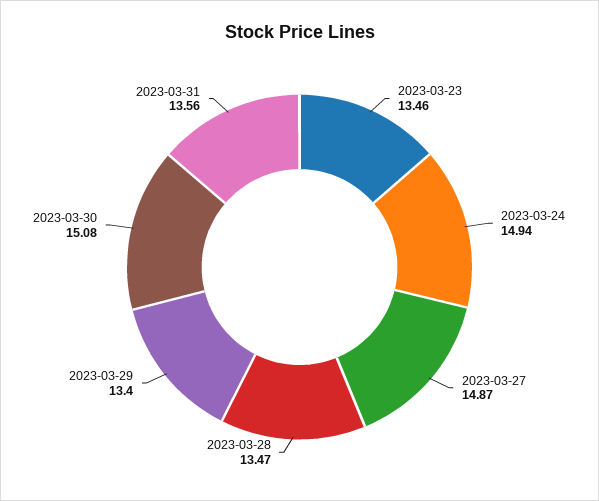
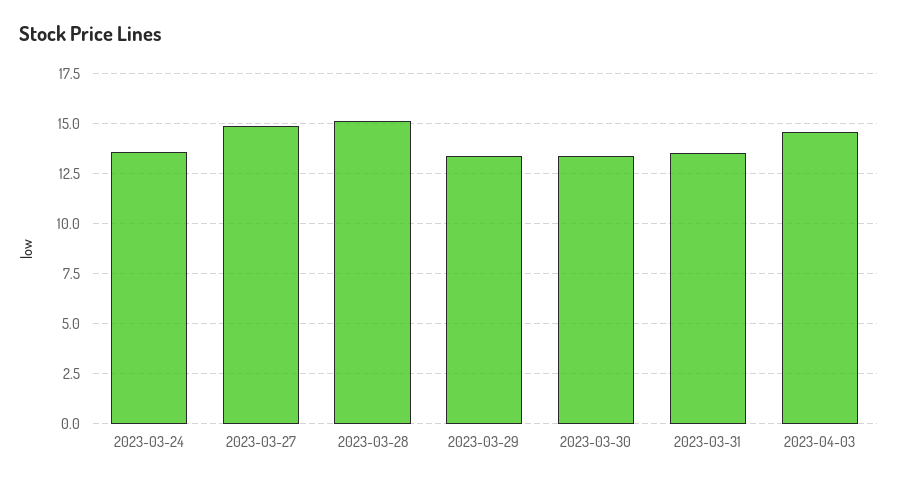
2023-03-23: 13.46 -> none
2023-03-24: 14.94 -> 13.5
2023-03-28: 13.47 -> 15
2023-03-30: 15.08 -> 13.5
2023-04-03: none -> 14.5

